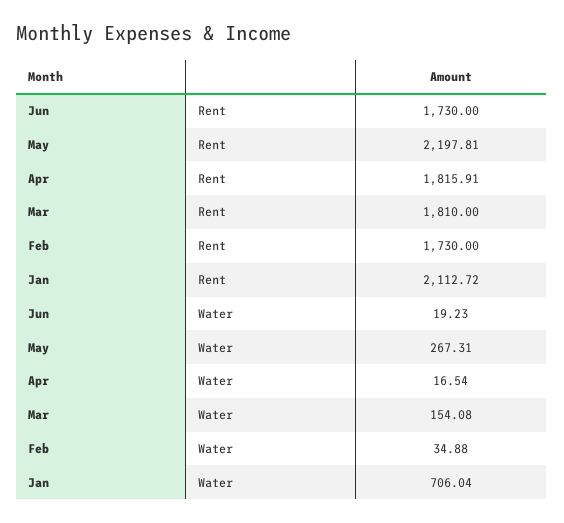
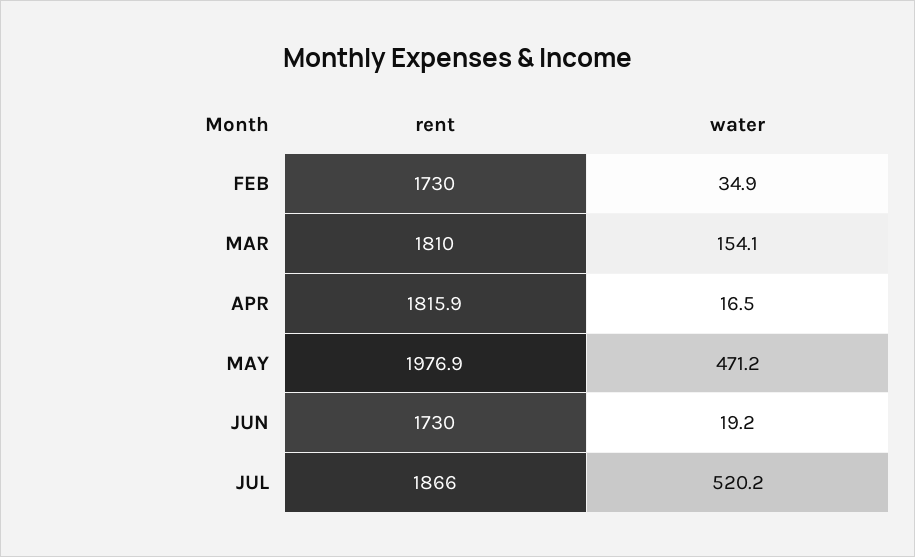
May, Rent: 2197.81 -> 1976.9
Jan, Rent: 2112.72 -> none
May, Water: 267.31 -> 471.2
Jan, Water: 706.04 -> none
JUL, Rent: none -> 1866
JUL, Water: none -> 520.2

